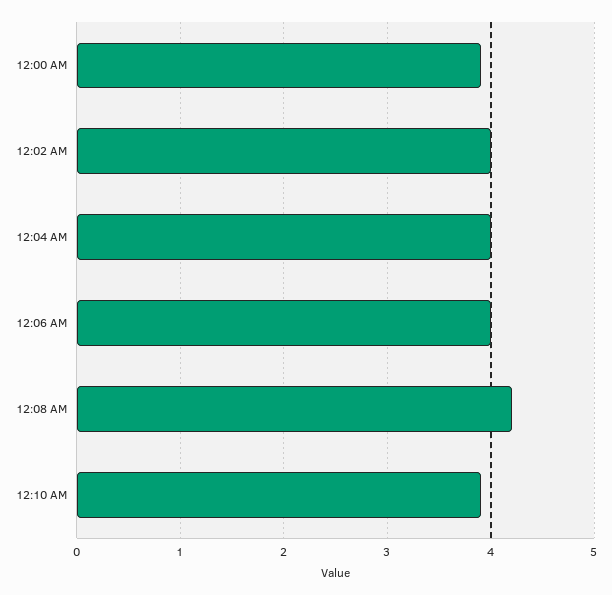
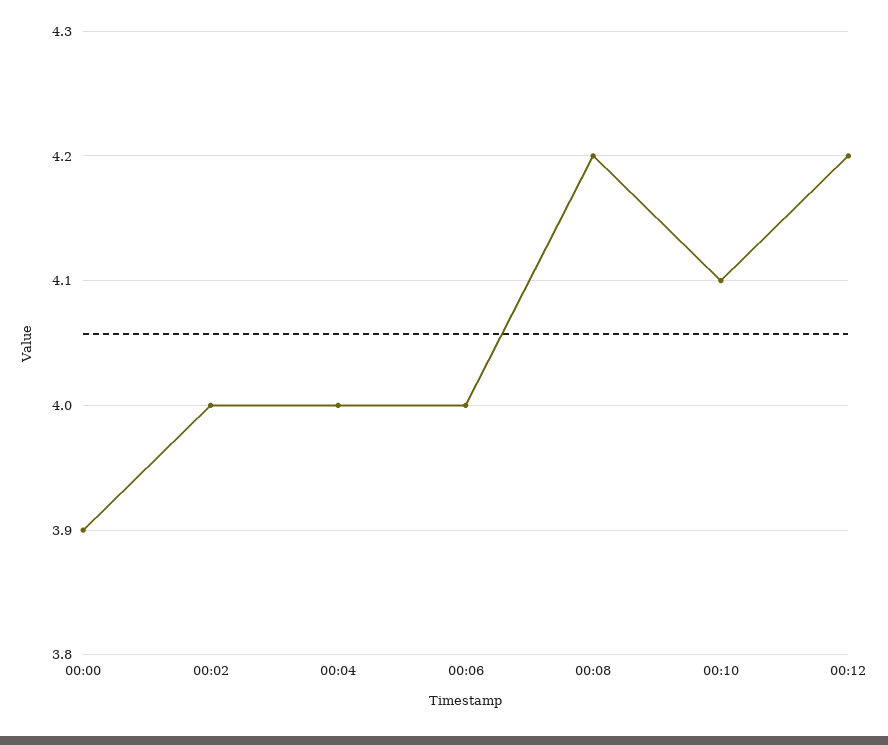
12:10 AM: 3.9 -> 4.1
00:12: none -> 4.2

